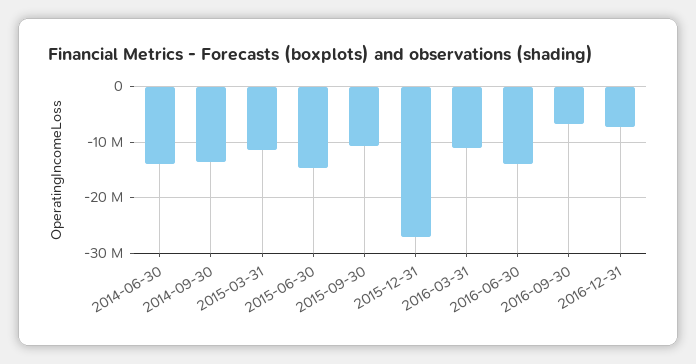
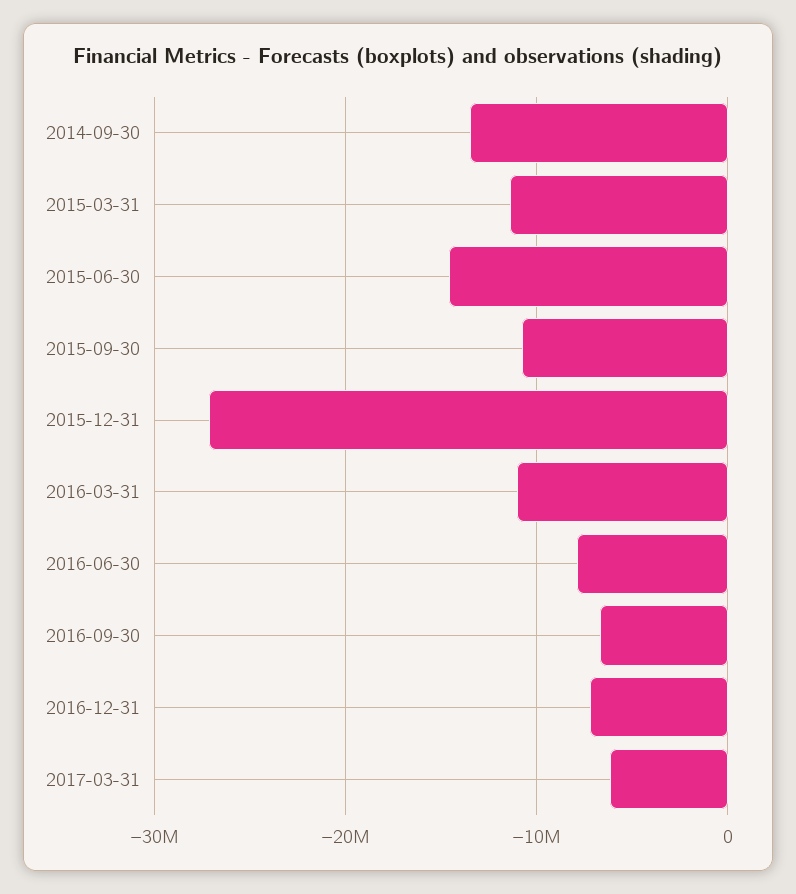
2014-06-30: -14000000 -> none
2016-06-30: -14000000 -> -8000000
2017-03-31: none -> -6000000

